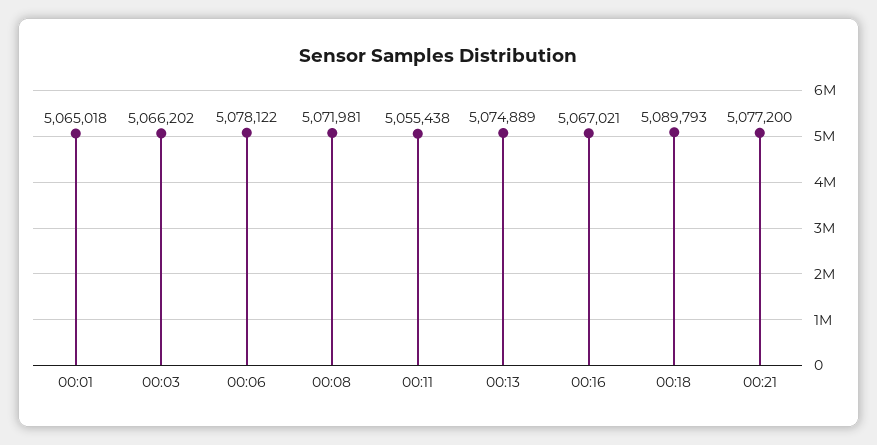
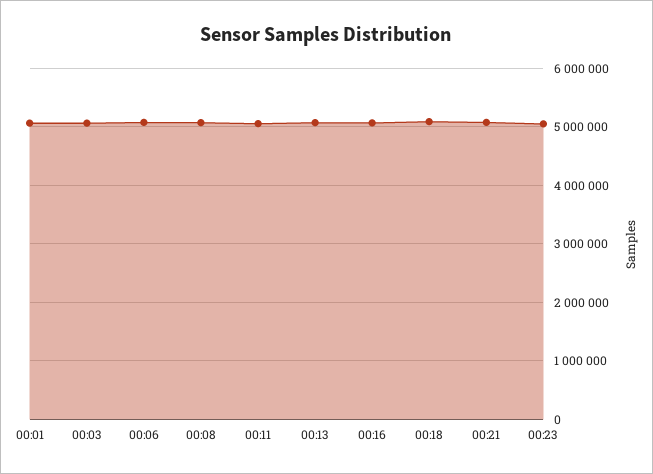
00:23: none -> 5000000

